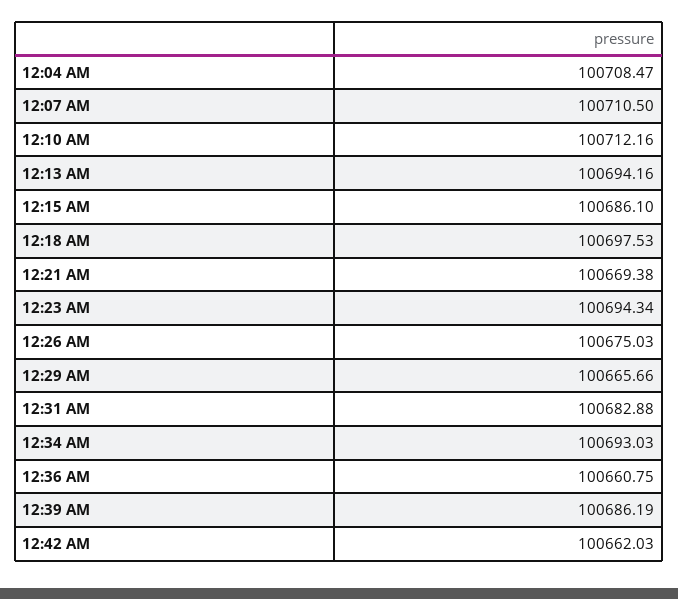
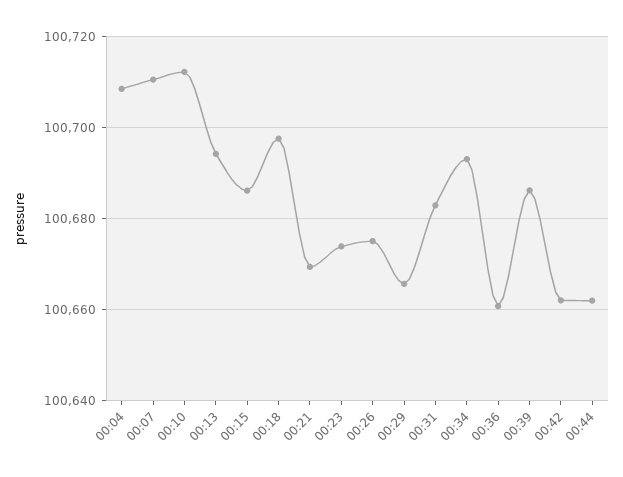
12:23 AM: 100694.34 -> 100674
00:44: none -> 100662

